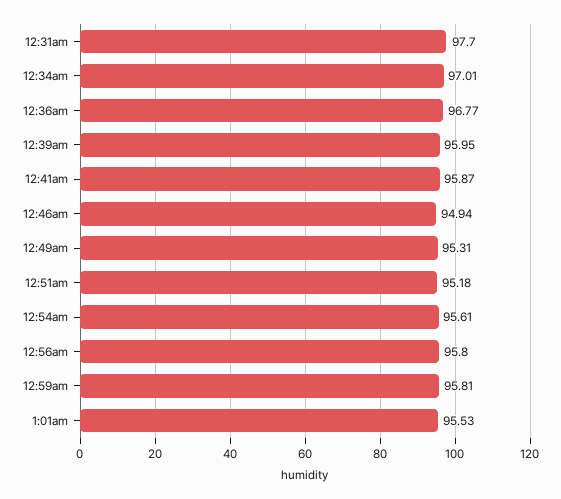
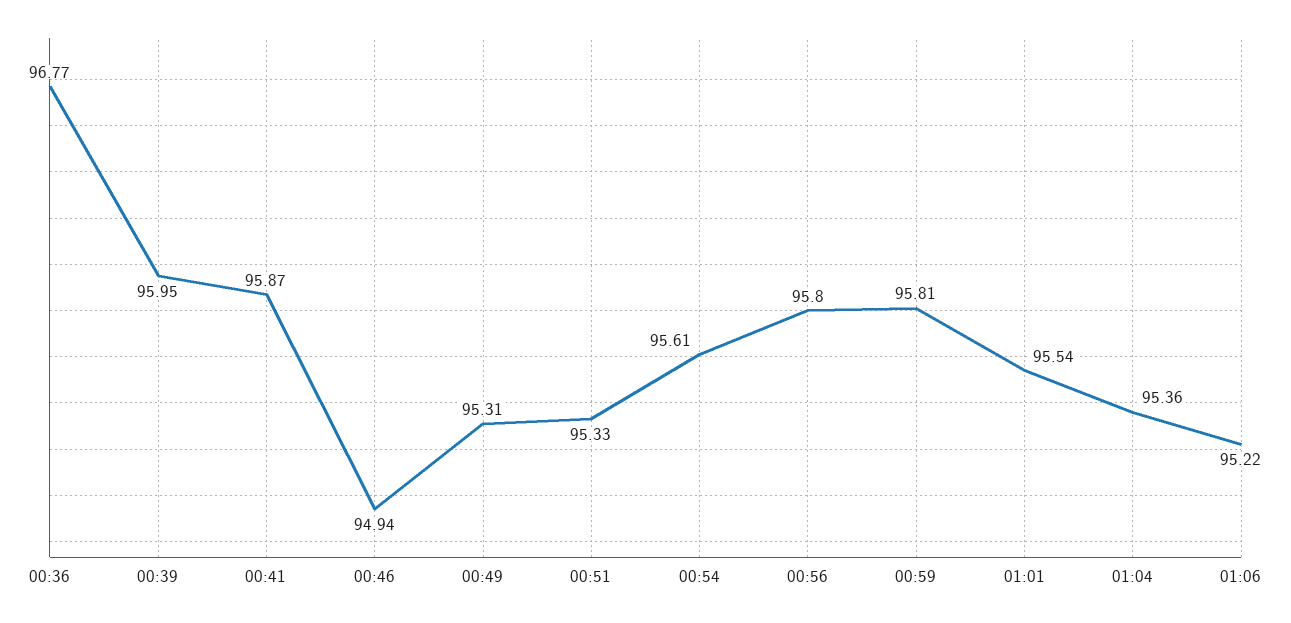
12:31am: 97.7 -> none
12:34am: 97.01 -> none
12:51am: 95.18 -> 95.33
1:01am: 95.53 -> 95.54
01:04: none -> 95.36
01:06: none -> 95.22

